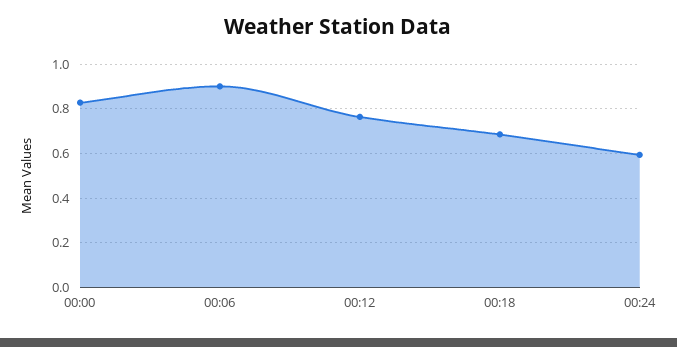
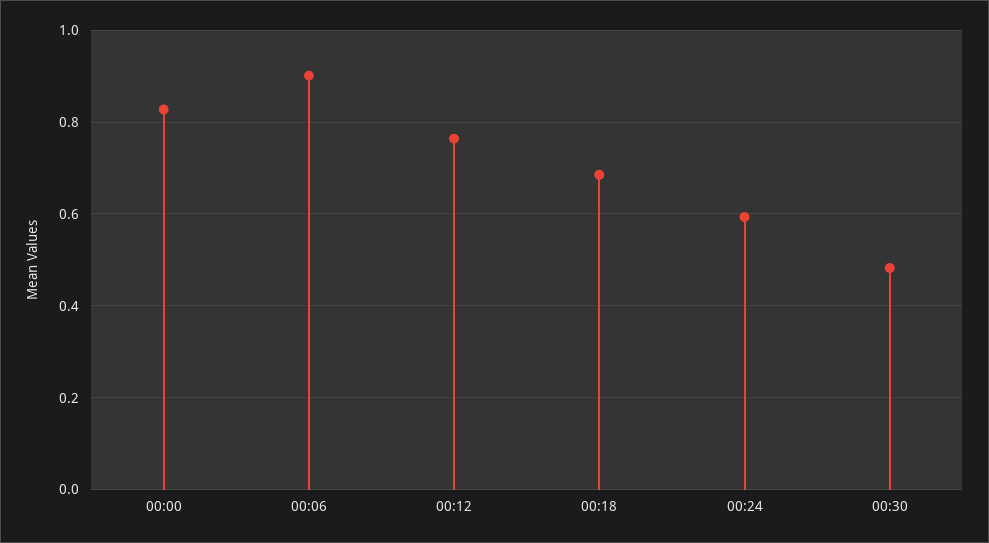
00:30: none -> 0.48

